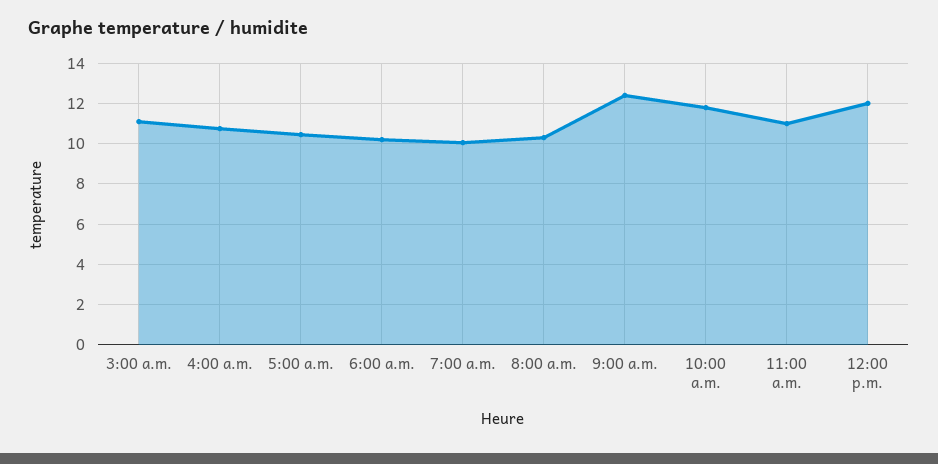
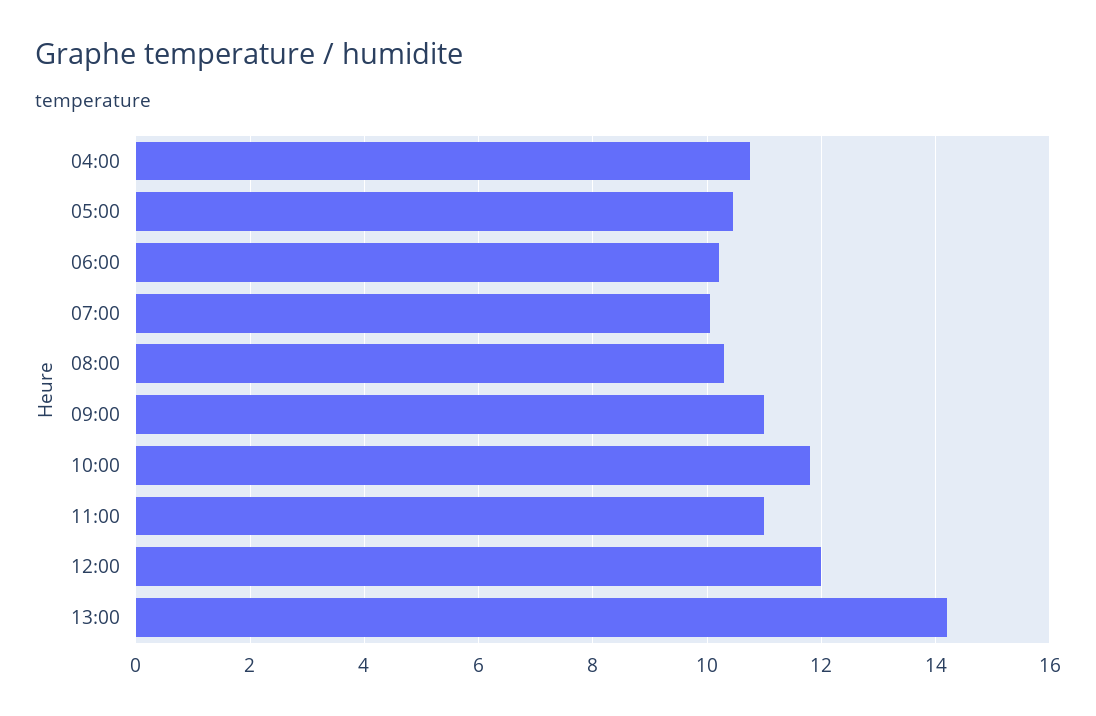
3:00 a.m.: 11 -> none
9:00 a.m.: 12.5 -> 11
13:00: none -> 14.2

